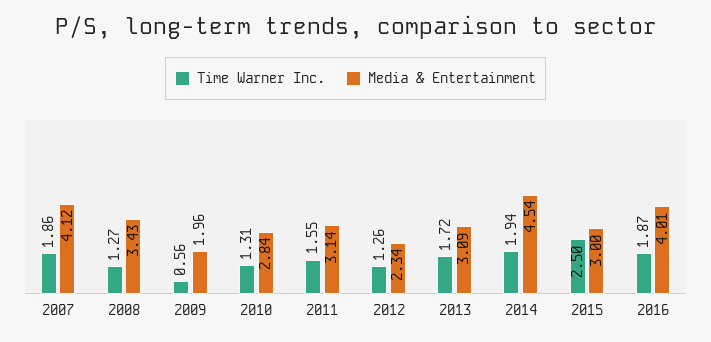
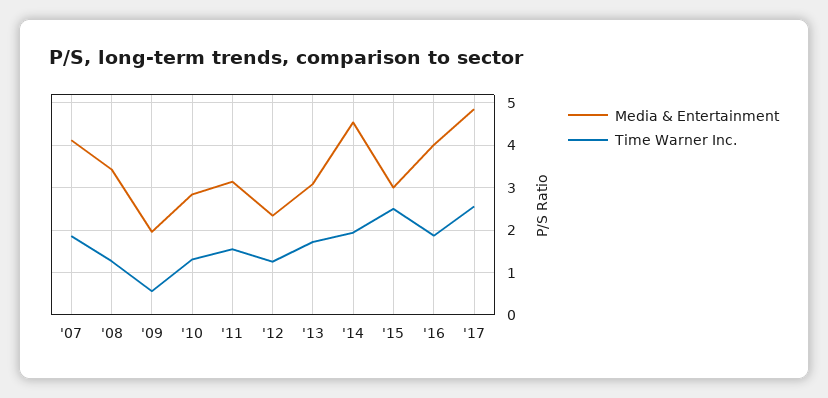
Media & Entertainment, '17: none -> 4.8
Time Warner Inc., '17: none -> 2.6

